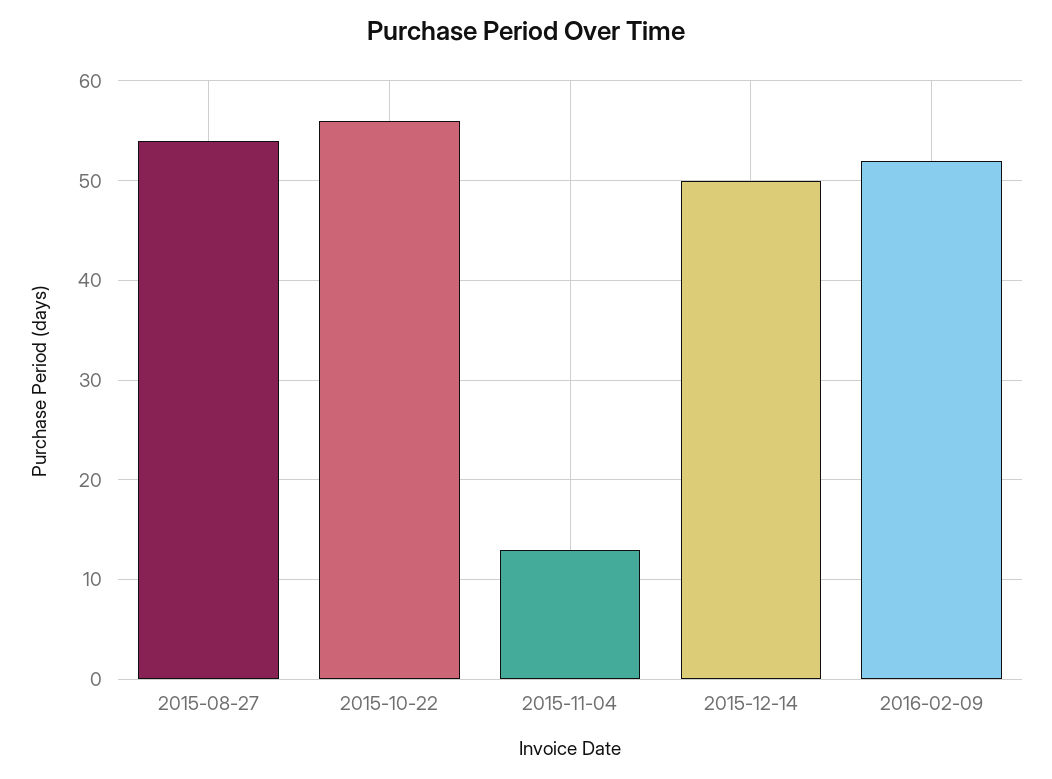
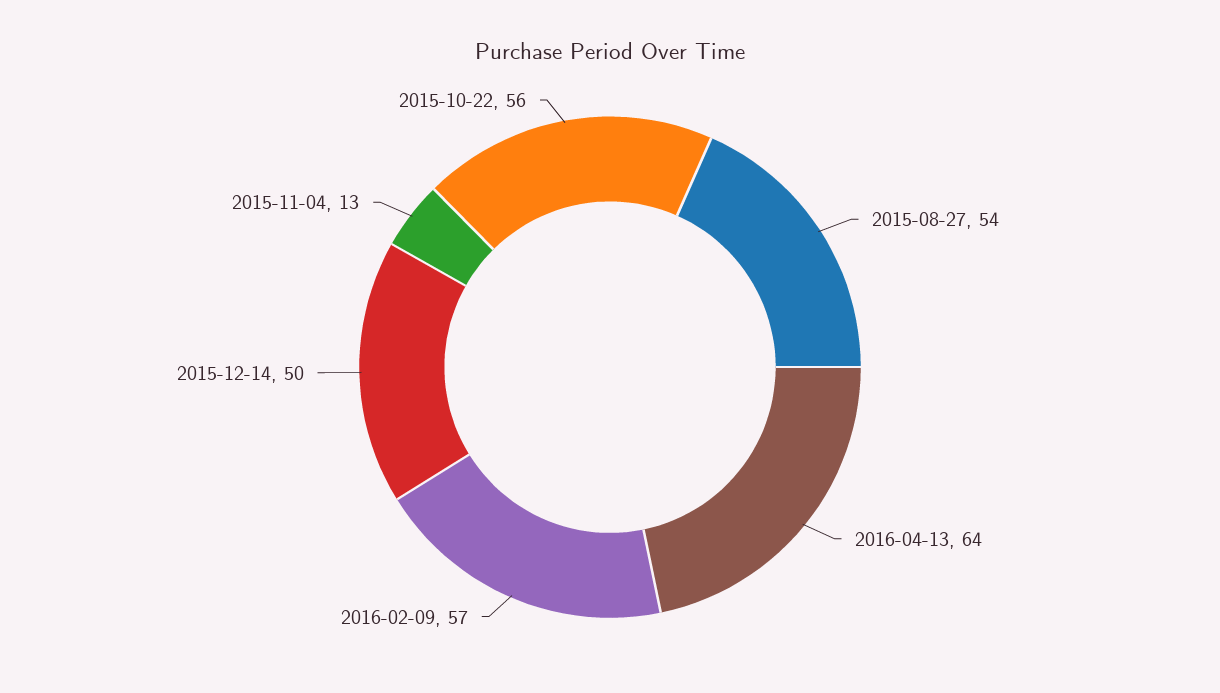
2016-02-09: 52 -> 57
2016-04-13: none -> 64

